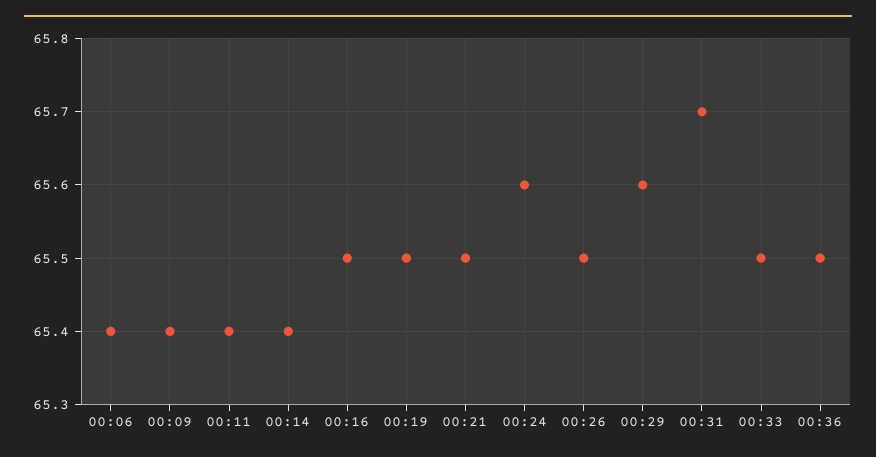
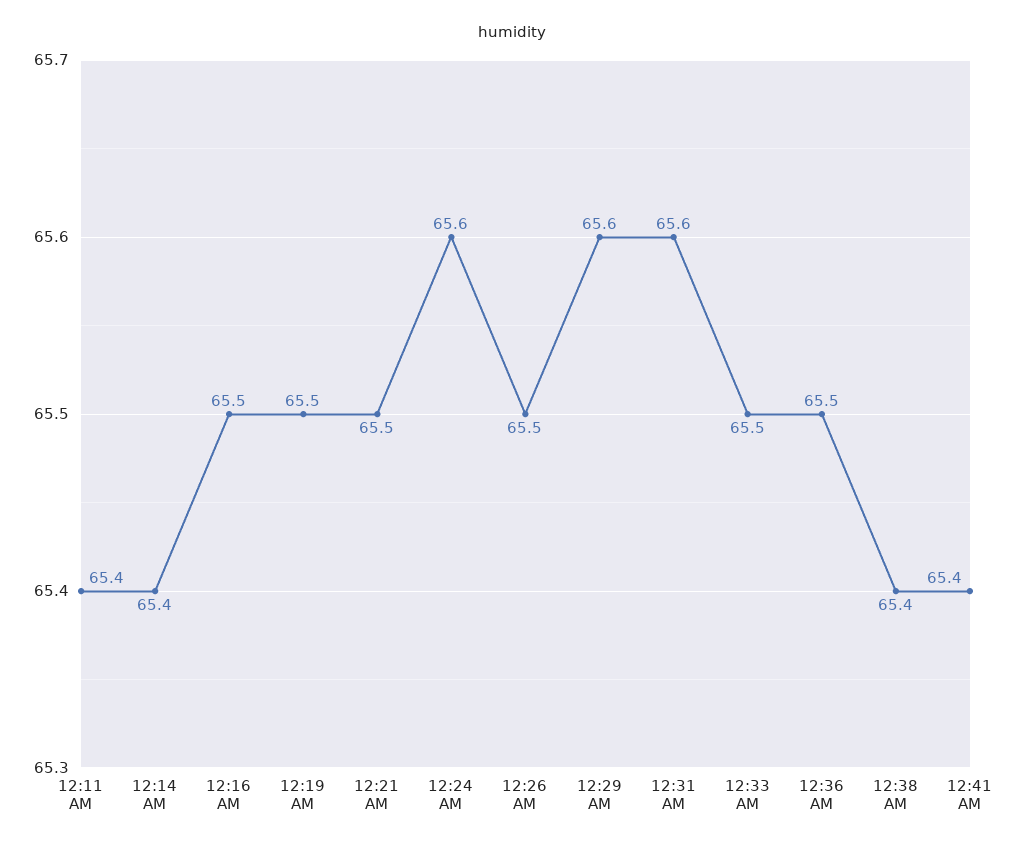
00:06: 65.4 -> none
00:09: 65.4 -> none
00:31: 65.7 -> 65.6
12:38 AM: none -> 65.4
12:41 AM: none -> 65.4

